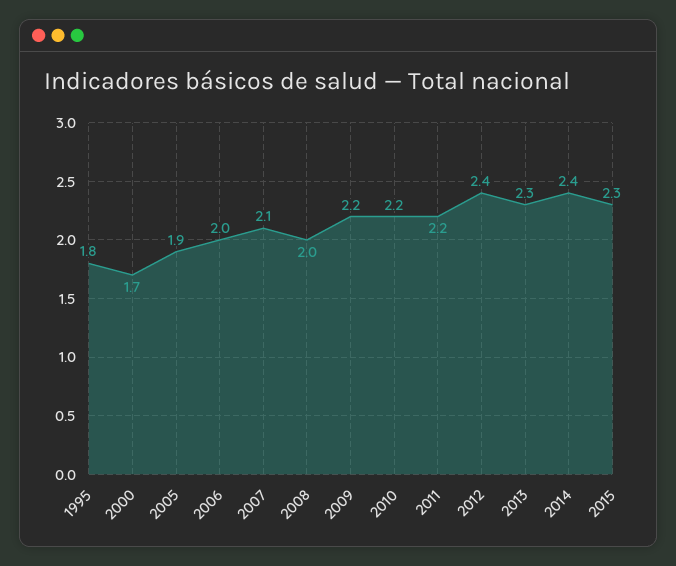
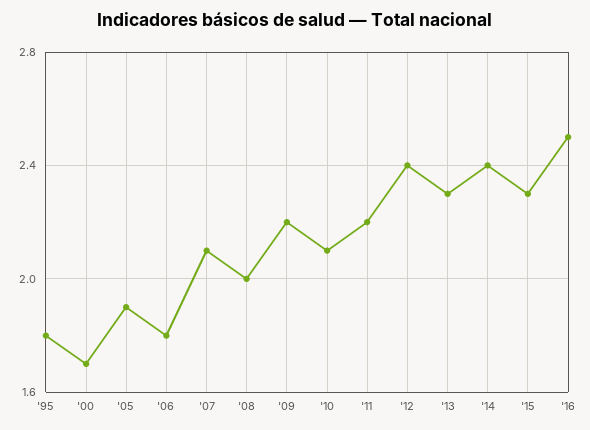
2006: 2 -> 1.8
2010: 2.2 -> 2.1
'16: none -> 2.5

